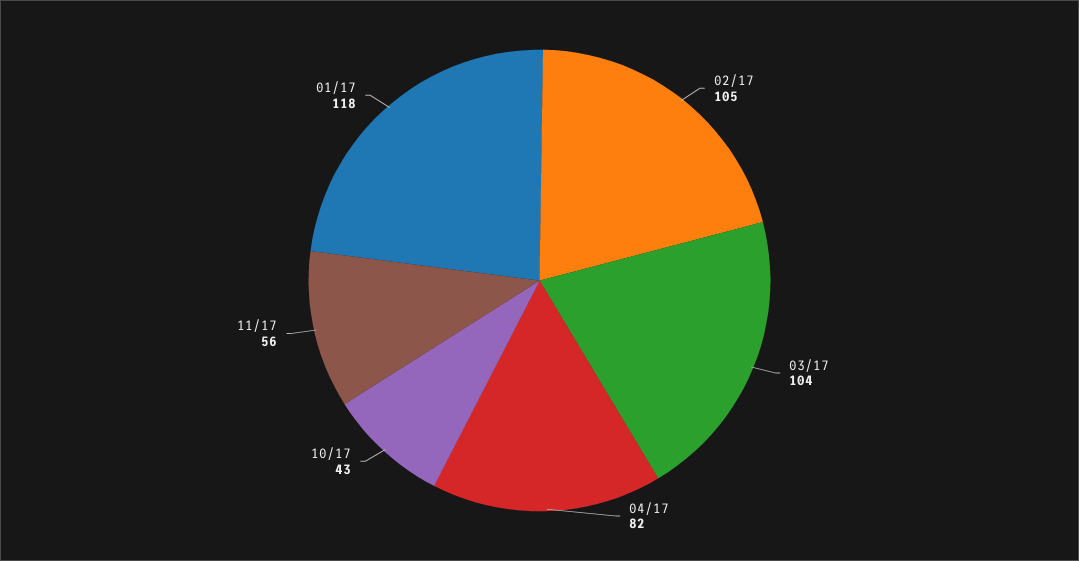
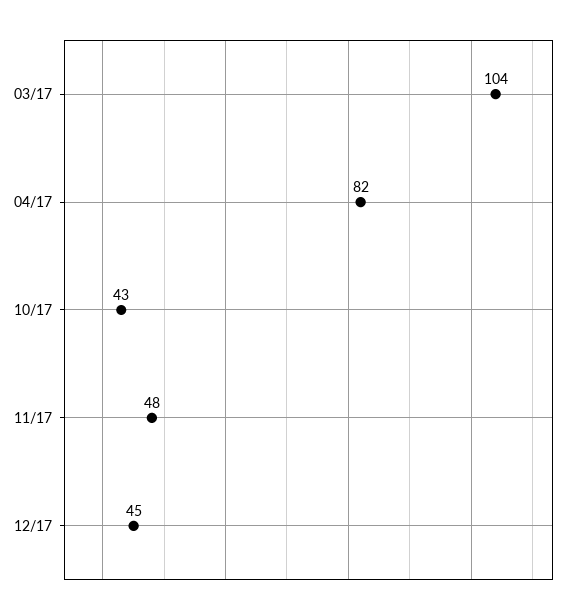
02/17: 105 -> none
11/17: 56 -> 48
01/17: 118 -> none
12/17: none -> 45

